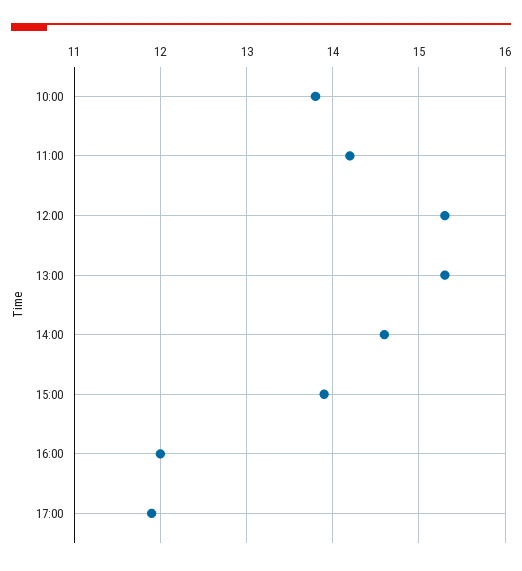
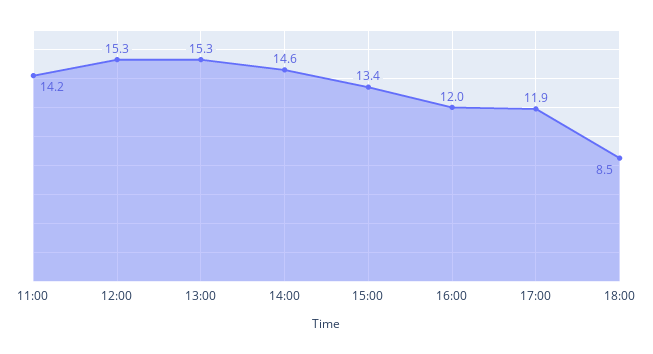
10:00: 13.8 -> none
15:00: 13.9 -> 13.4
18:00: none -> 8.5

